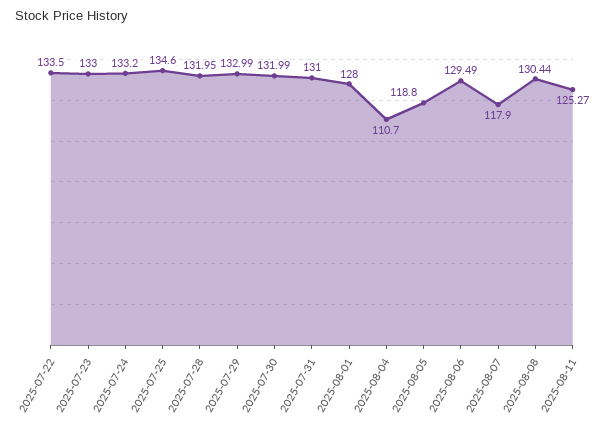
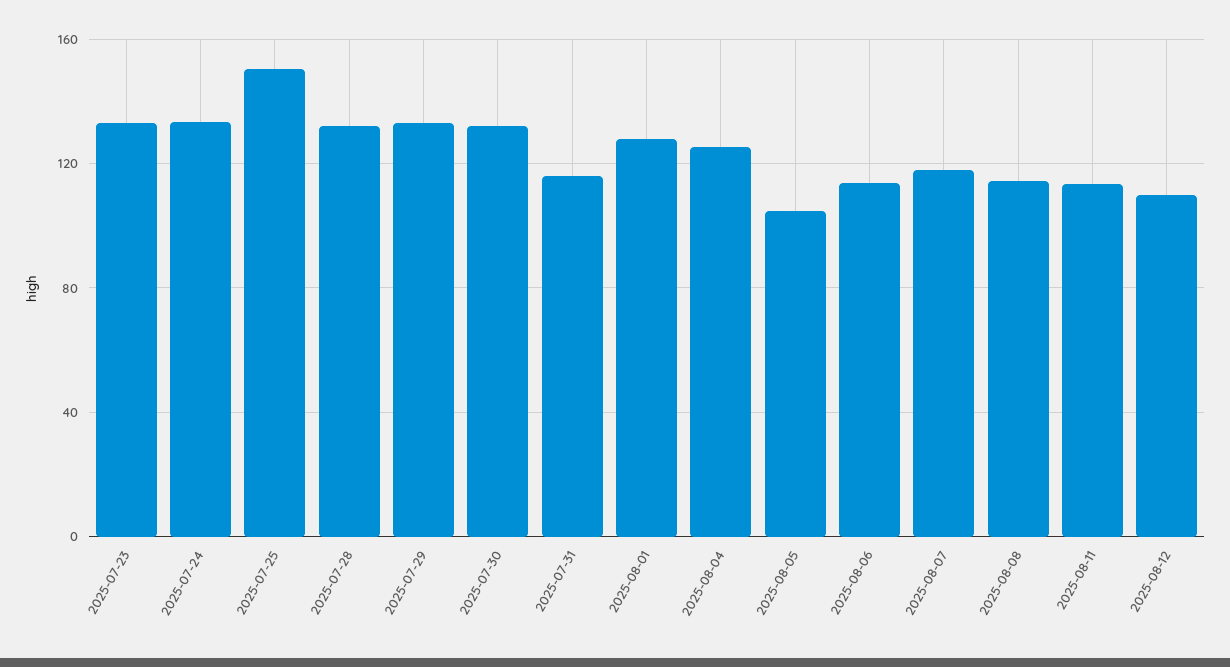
2025-07-22: 133.5 -> none
2025-07-25: 134.6 -> 150
2025-07-31: 131 -> 115
2025-08-04: 110.7 -> 125
2025-08-05: 118.8 -> 105
2025-08-06: 129.49 -> 115
2025-08-08: 130.44 -> 115
2025-08-11: 125.27 -> 115
2025-08-12: none -> 110

